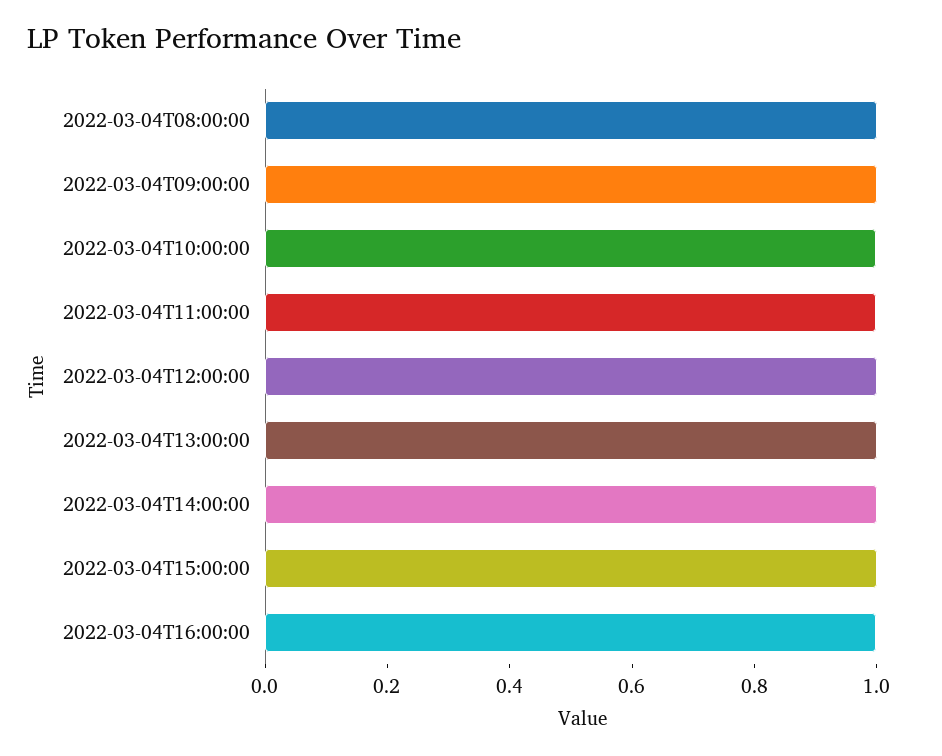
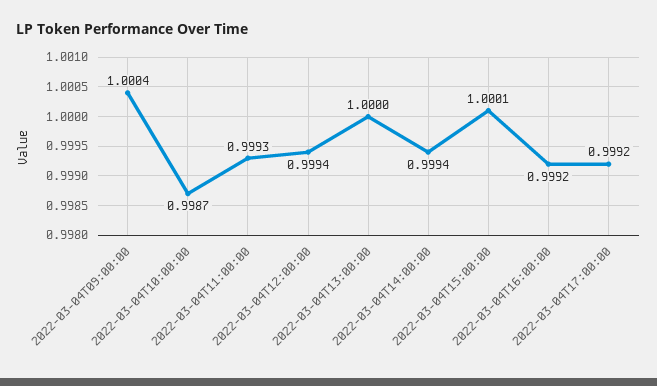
2022-03-04T08:00:00: 1 -> none
2022-03-04T17:00:00: none -> 0.9992

